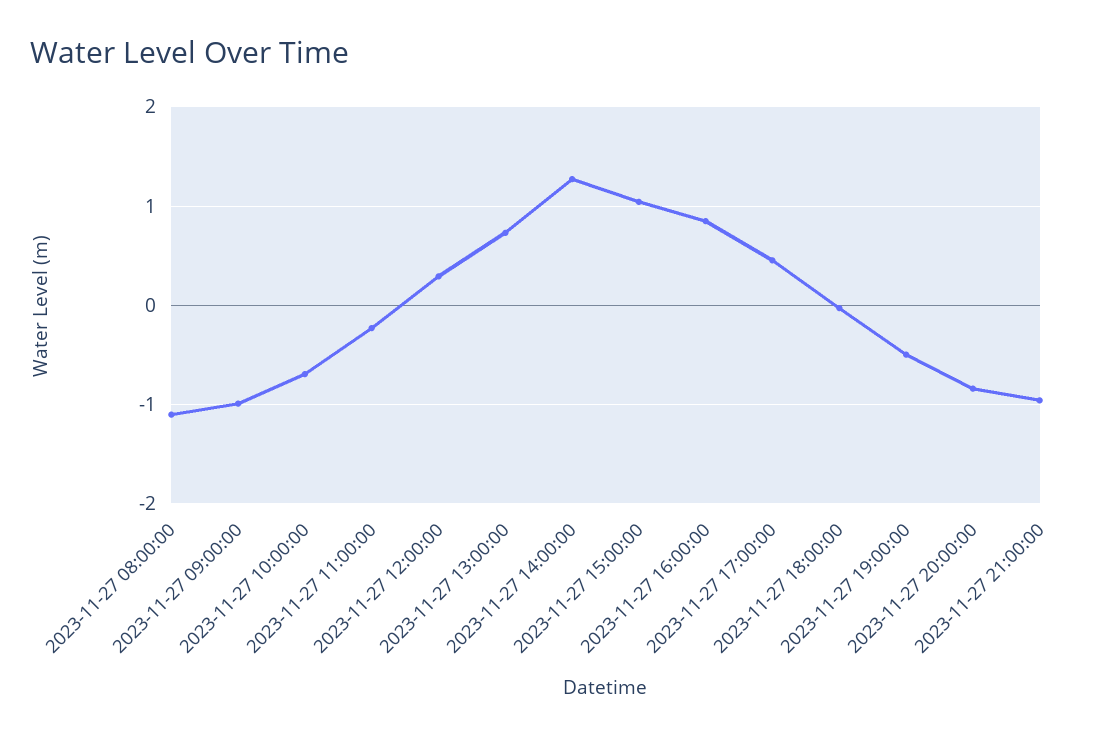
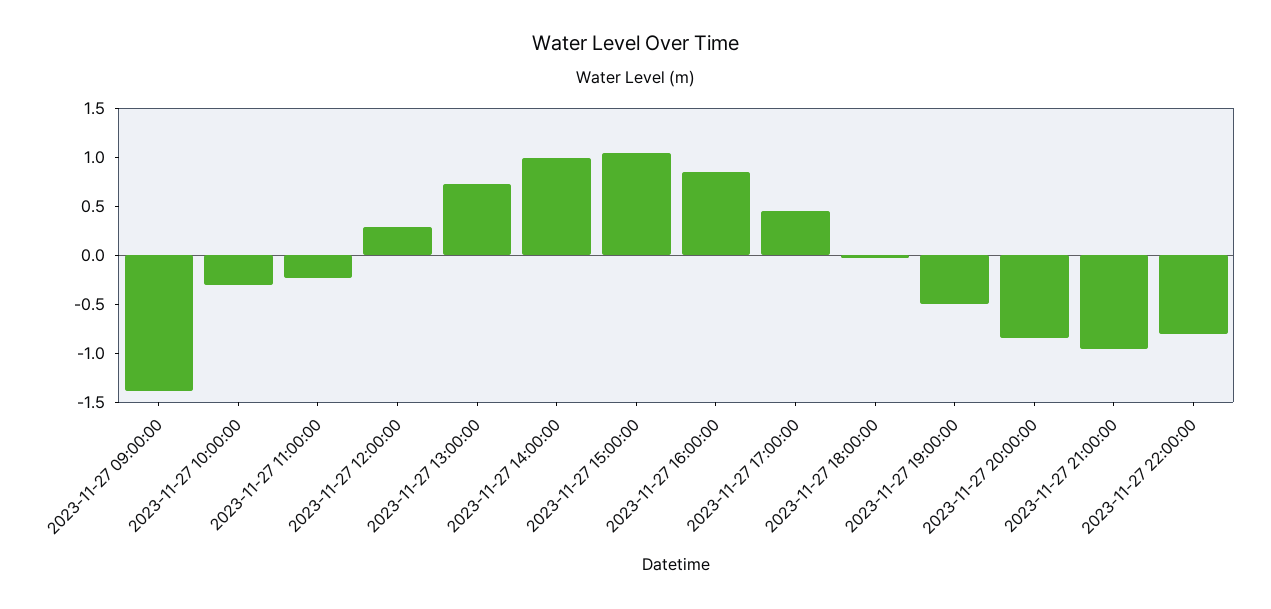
2023-11-27 08:00:00: -1.1 -> none
2023-11-27 09:00:00: -1 -> -1.4
2023-11-27 10:00:00: -0.7 -> -0.3
2023-11-27 14:00:00: 1.3 -> 1
2023-11-27 22:00:00: none -> -0.8

